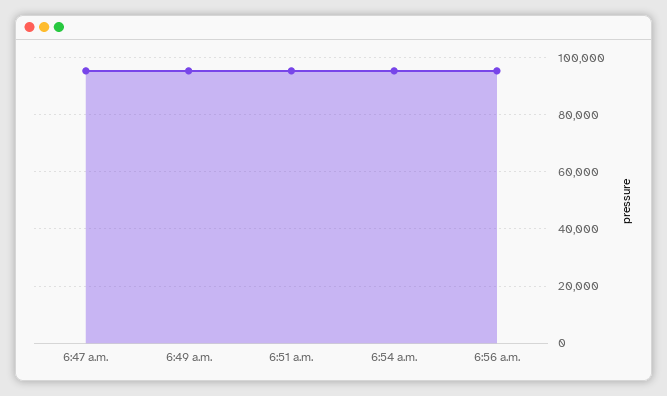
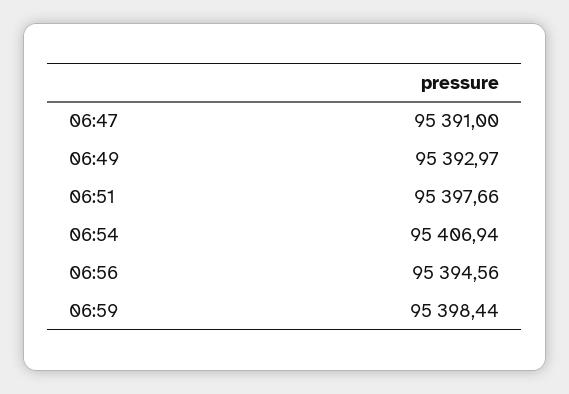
06:59: none -> 95398.44

